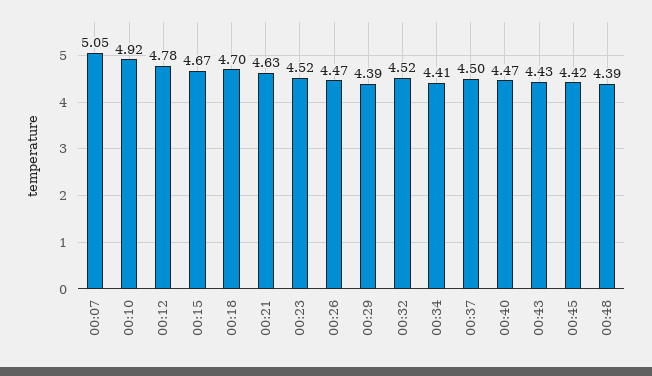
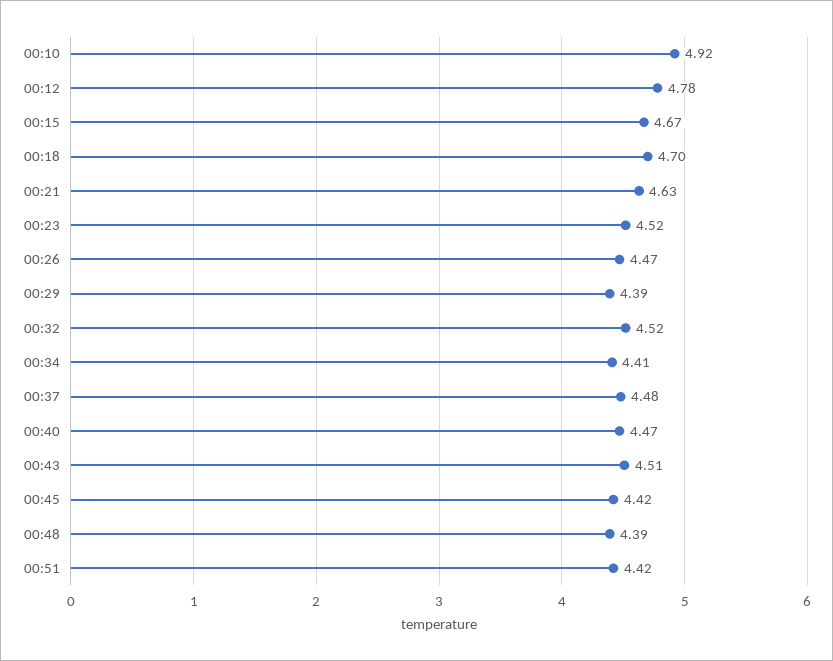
00:07: 5.05 -> none
00:37: 4.5 -> 4.48
00:43: 4.43 -> 4.51
00:51: none -> 4.42

